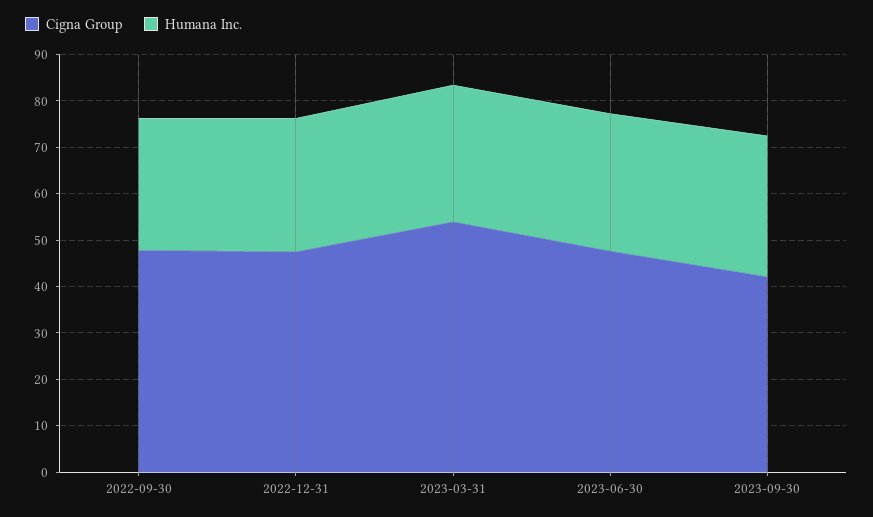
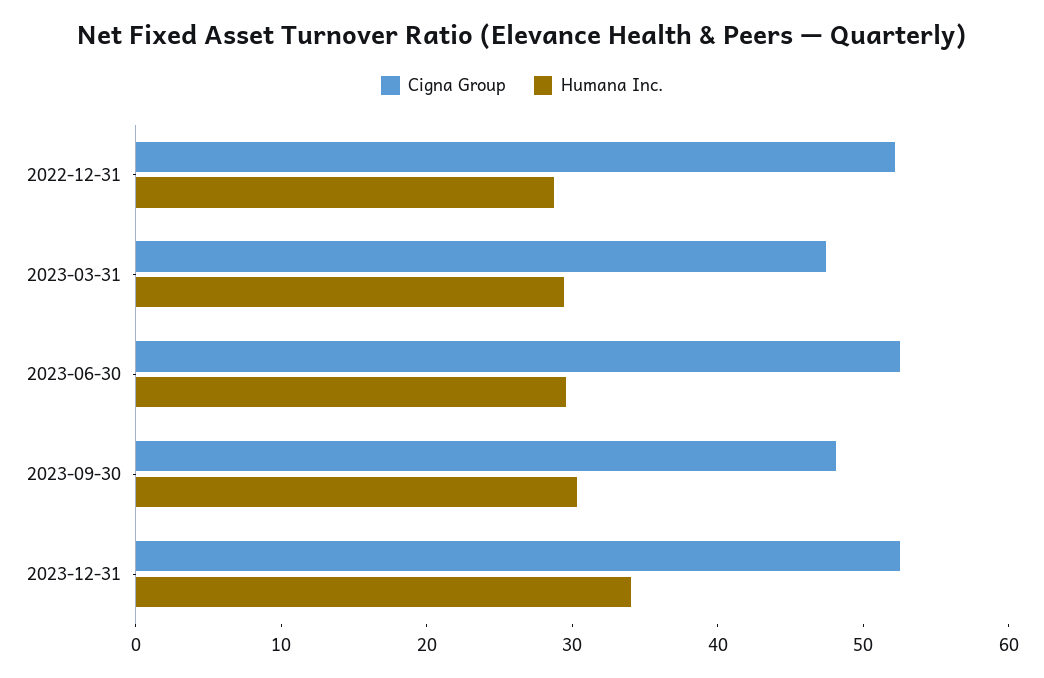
Cigna Group, 2022-09-30: 48 -> none
Humana Inc., 2022-09-30: 28 -> none
Cigna Group, 2022-12-31: 48 -> 52
Cigna Group, 2023-03-31: 54 -> 48
Cigna Group, 2023-06-30: 48 -> 52
Cigna Group, 2023-09-30: 42 -> 48
Cigna Group, 2023-12-31: none -> 52
Humana Inc., 2023-12-31: none -> 34

